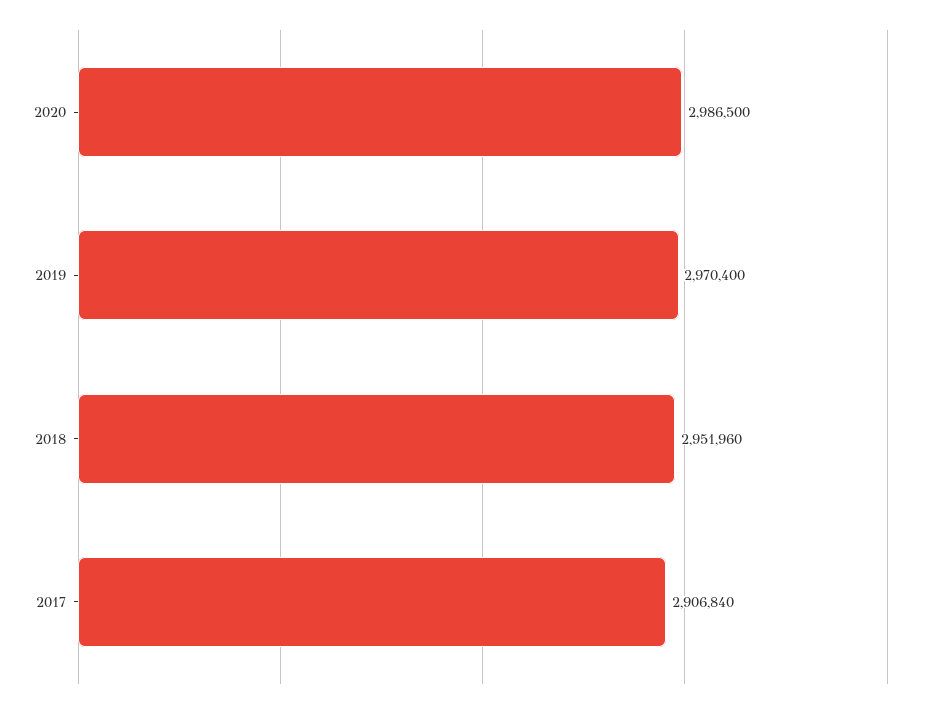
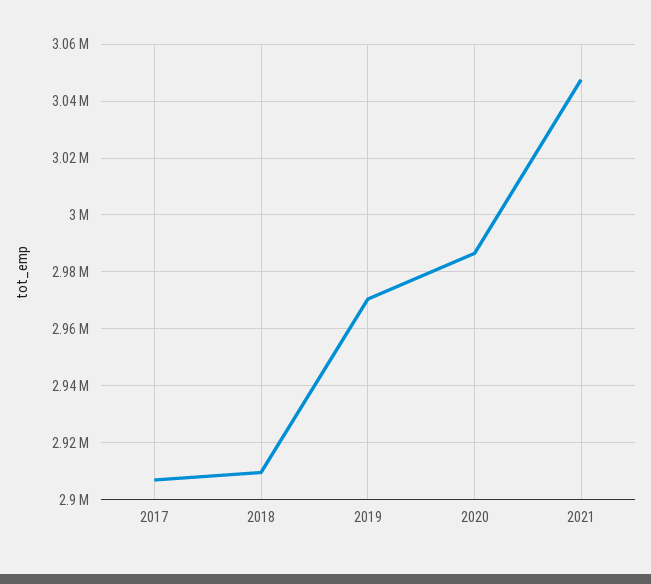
2018: 2951960 -> 2910000
2021: none -> 3047500

